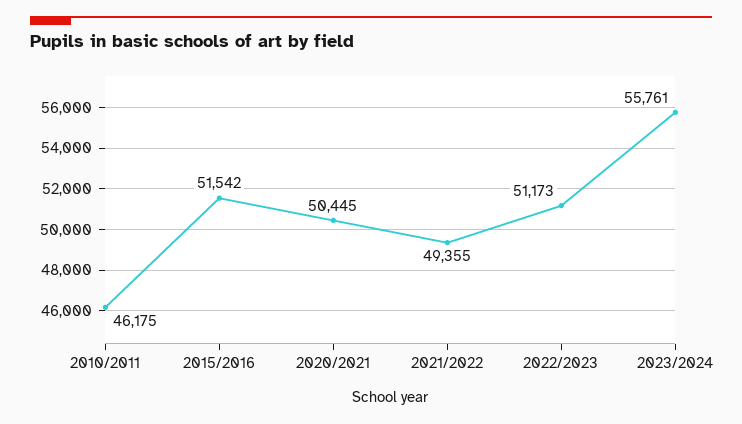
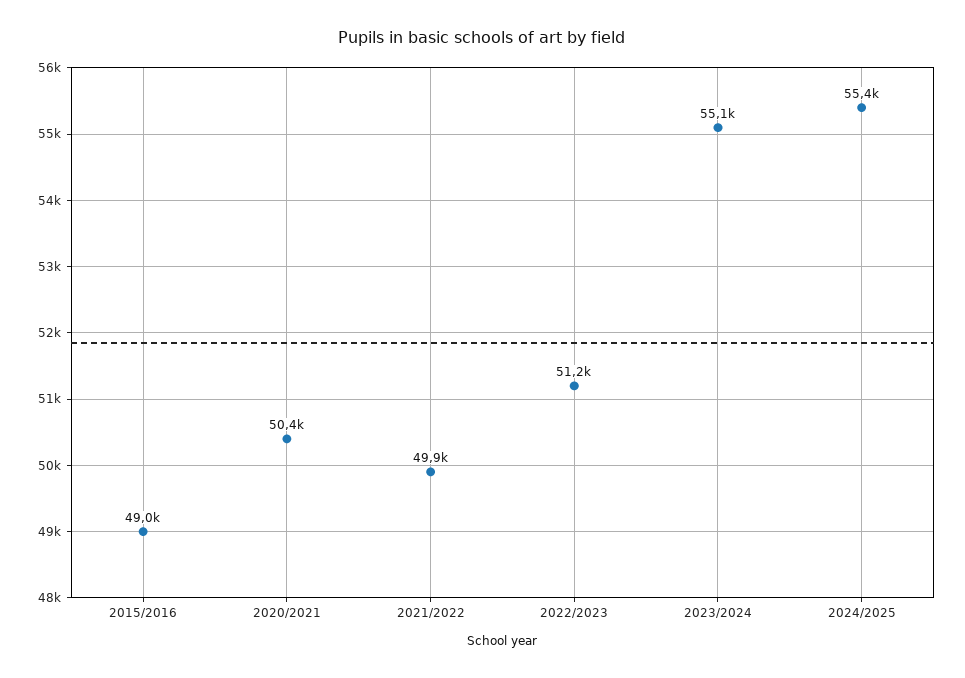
2010/2011: 46175 -> none
2015/2016: 51542 -> 49000
2021/2022: 49355 -> 49900
2023/2024: 55761 -> 55100
2024/2025: none -> 55400

